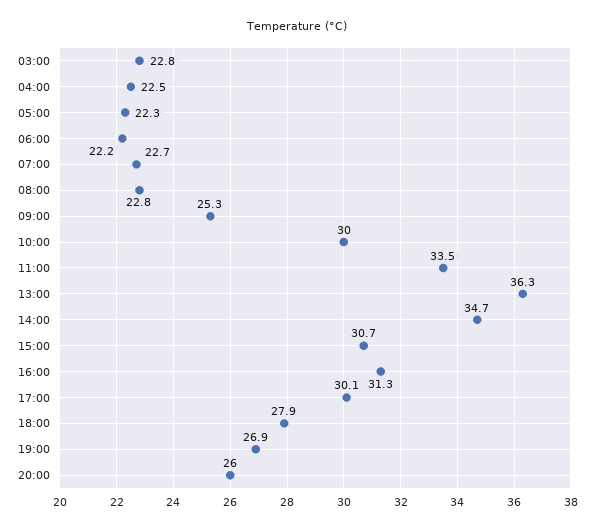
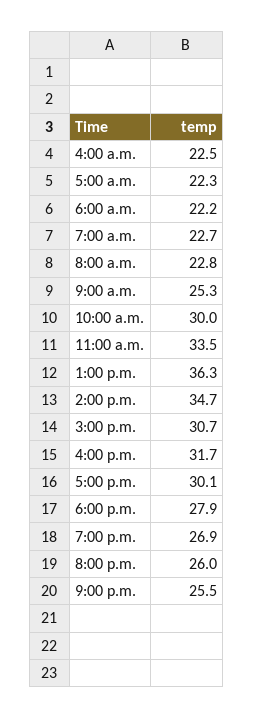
03:00: 22.8 -> none
16:00: 31.3 -> 31.7
9:00 p.m.: none -> 25.5

